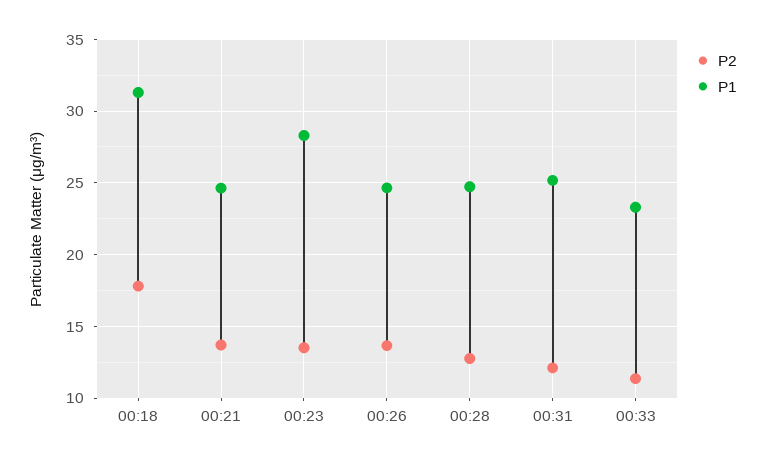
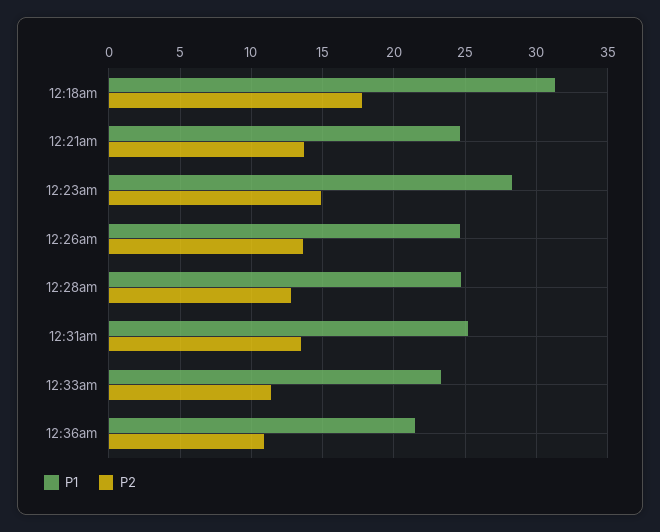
P2, 00:23: 13.5 -> 15
P2, 00:31: 12 -> 13.5
P1, 12:36am: none -> 21.5
P2, 12:36am: none -> 11

